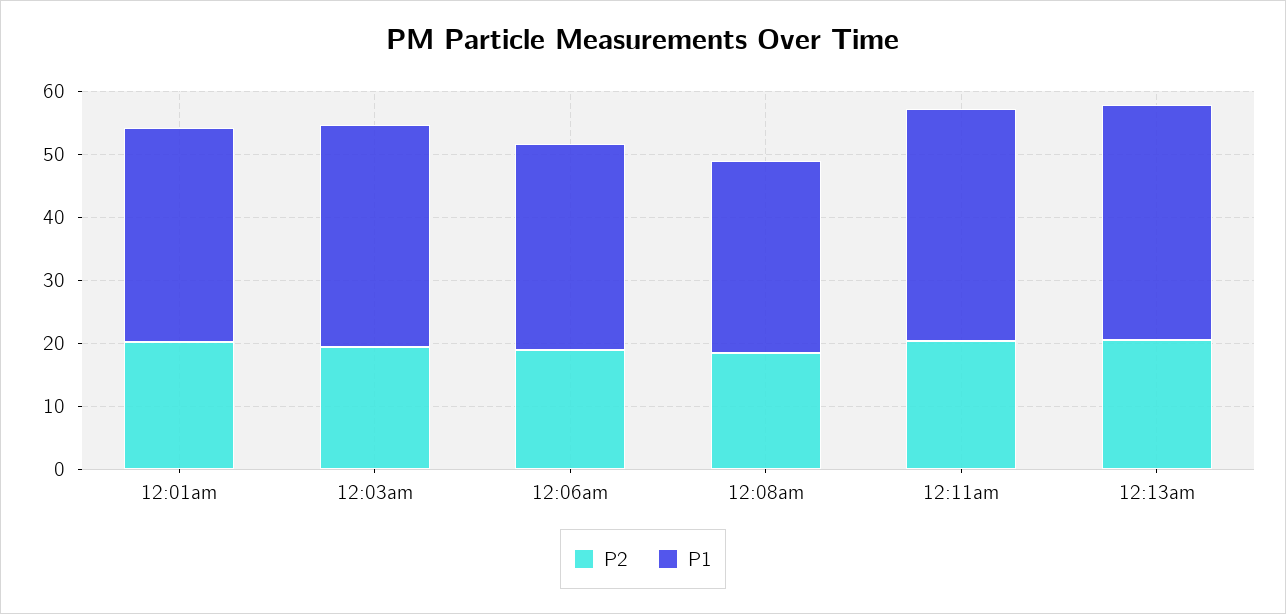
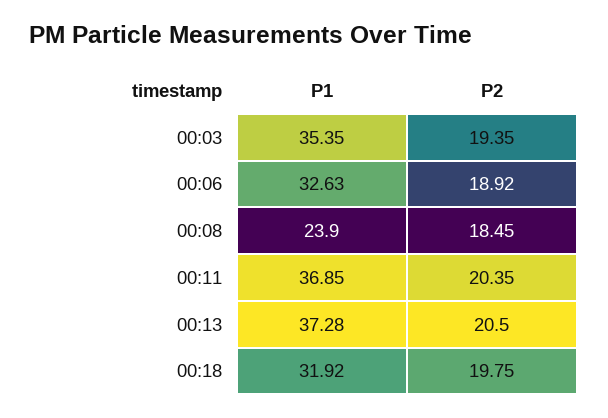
P2, 12:01am: 20 -> none
P1, 12:01am: 34 -> none
P1, 12:08am: 30 -> 23.9
P1, 00:18: none -> 31.92
P2, 00:18: none -> 19.75

